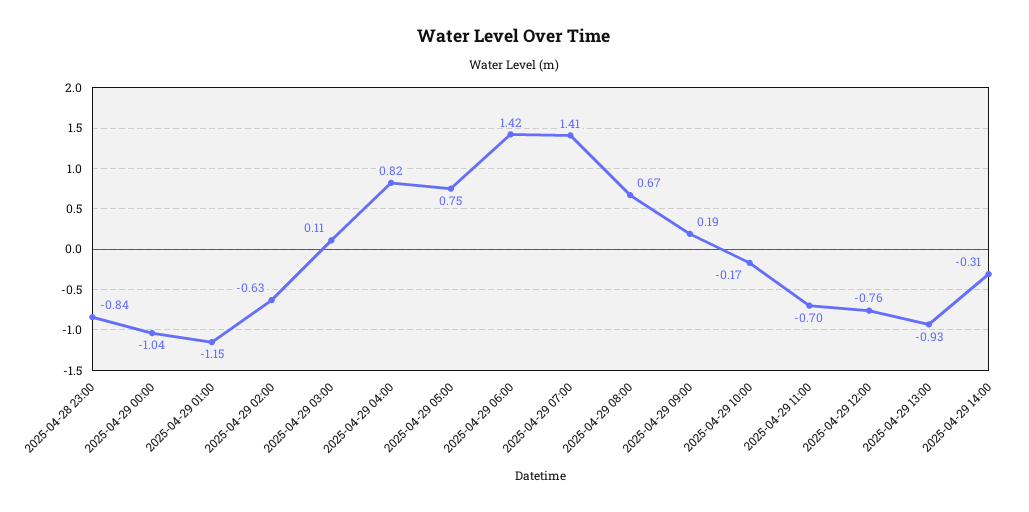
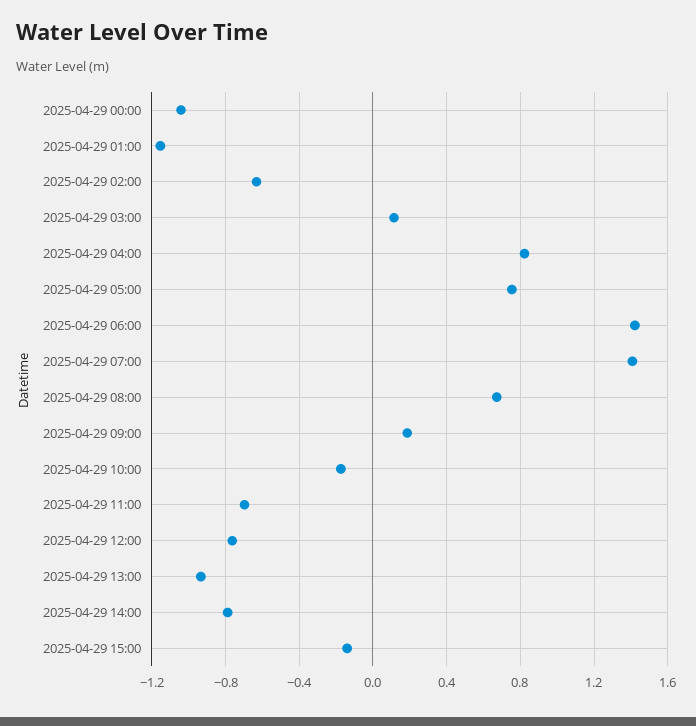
2025-04-28 23:00: -0.84 -> none
2025-04-29 14:00: -0.31 -> -0.8
2025-04-29 15:00: none -> -0.15

